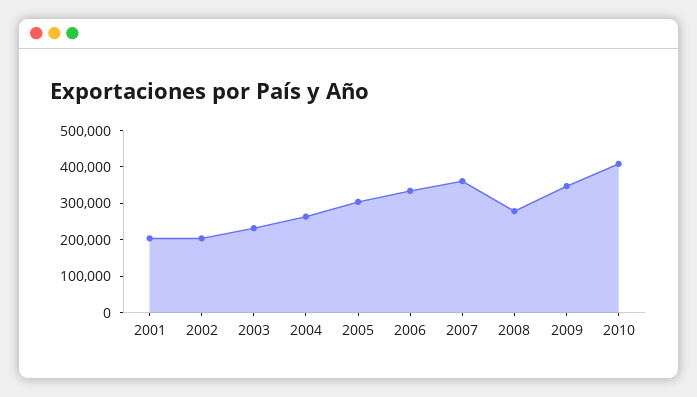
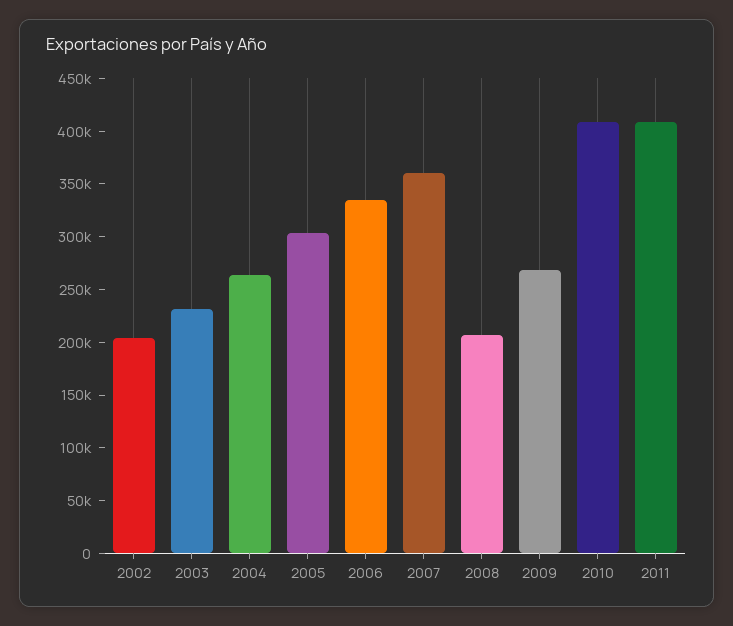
2001: 200000 -> none
2008: 275000 -> 210000
2009: 350000 -> 270000
2011: none -> 410000

